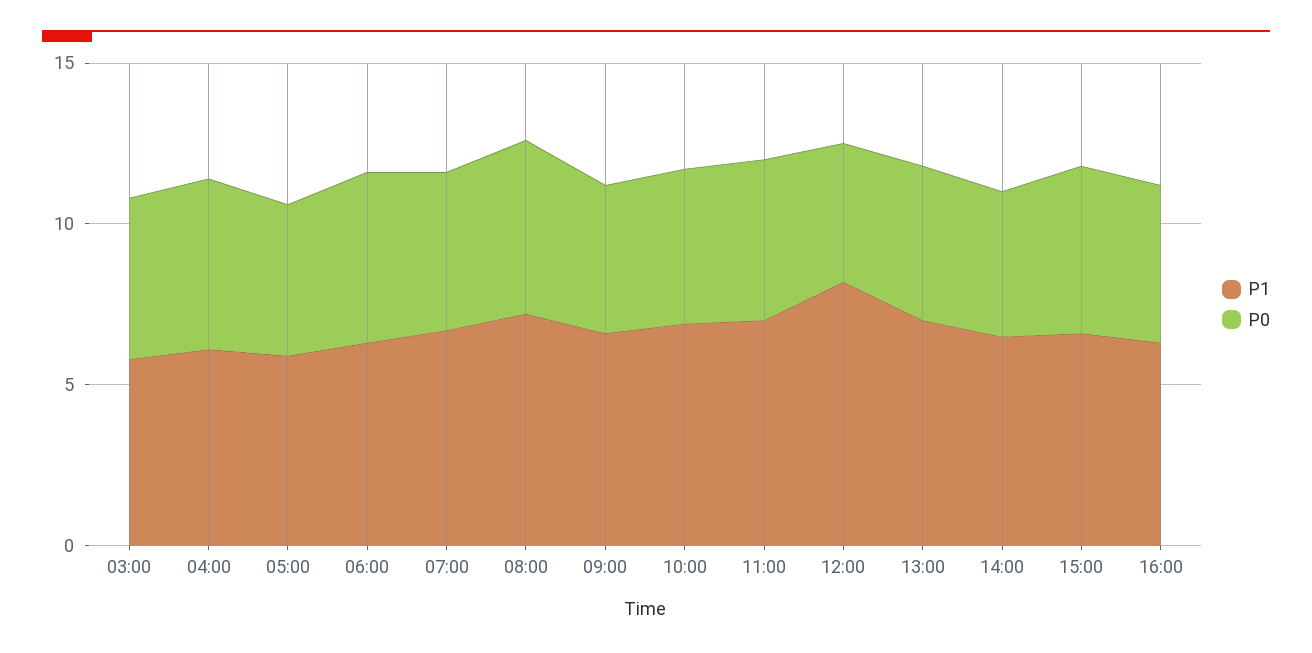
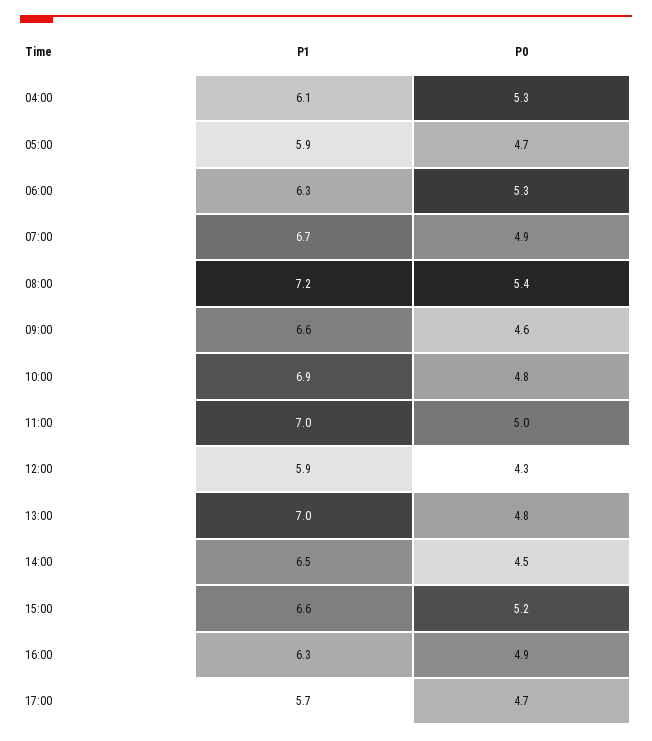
P1, 03:00: 6 -> none
P0, 03:00: 5 -> none
P1, 12:00: 8 -> 5.9
P1, 17:00: none -> 5.7
P0, 17:00: none -> 4.7

